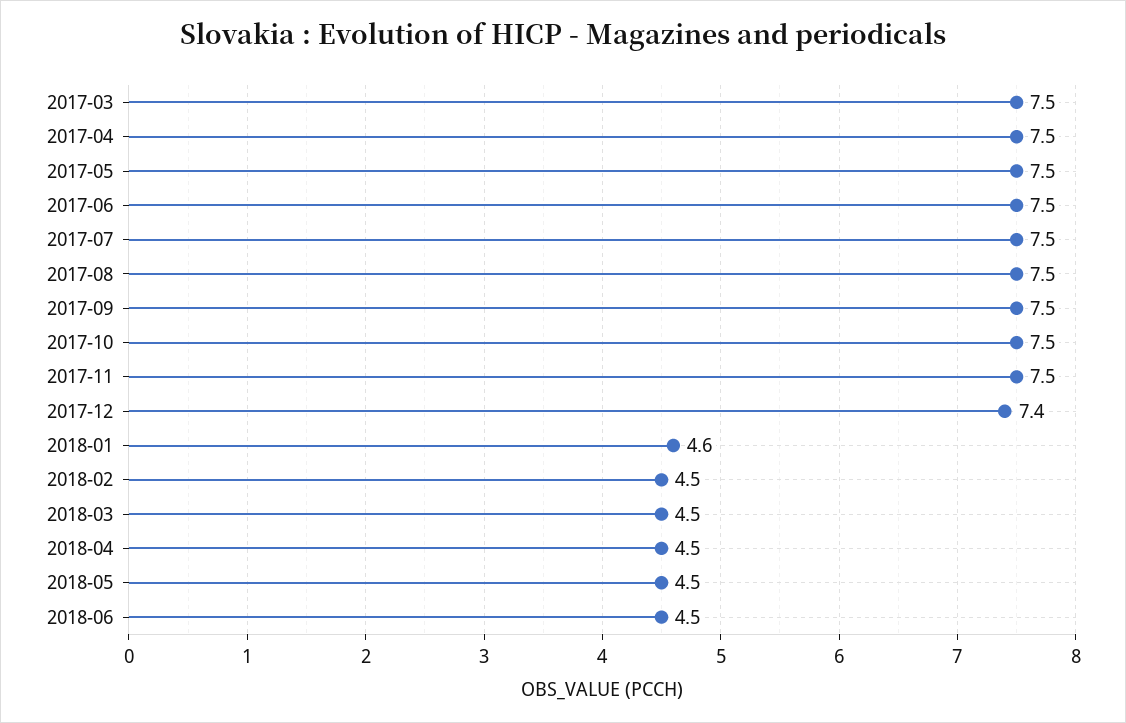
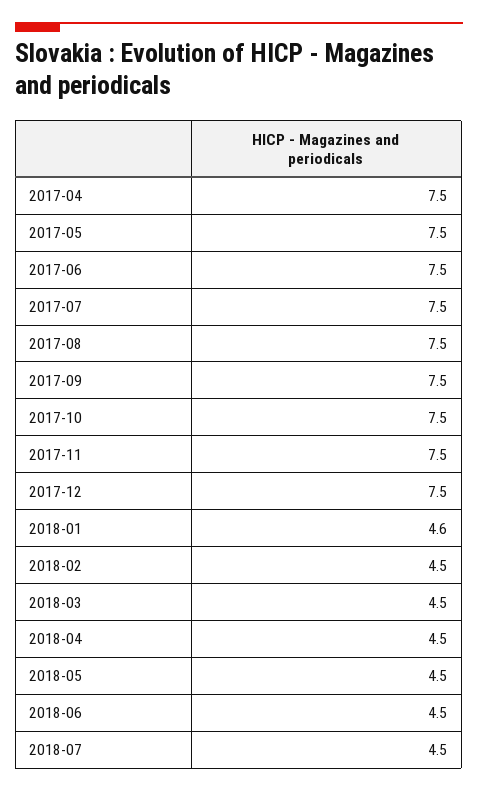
2017-03: 7.5 -> none
2017-12: 7.4 -> 7.5
2018-07: none -> 4.5

